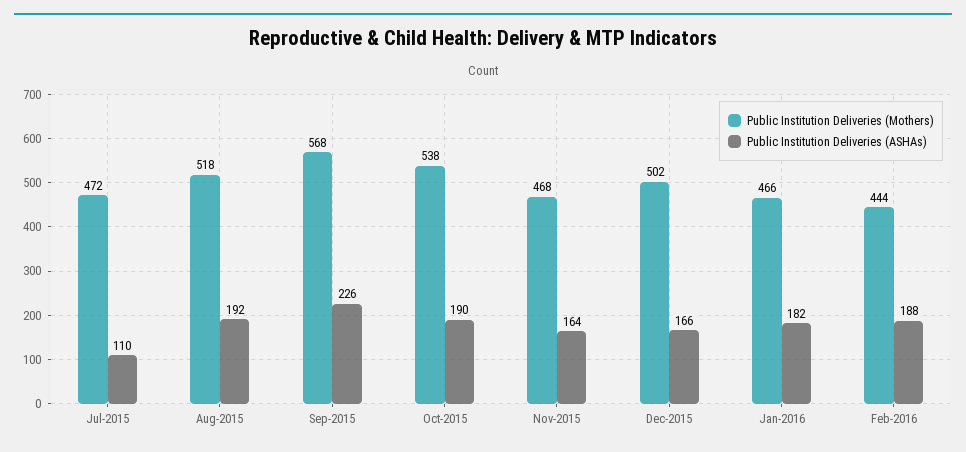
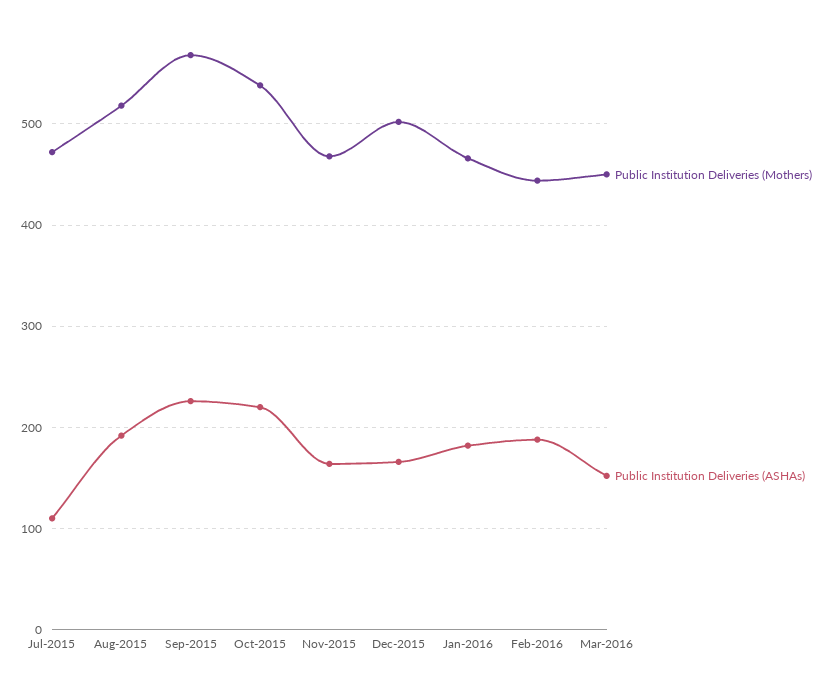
Public Institution Deliveries (ASHAs), Oct-2015: 190 -> 220
Public Institution Deliveries (Mothers), Mar-2016: none -> 450
Public Institution Deliveries (ASHAs), Mar-2016: none -> 150

